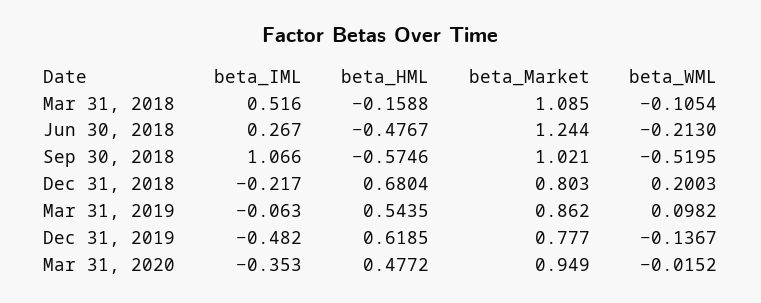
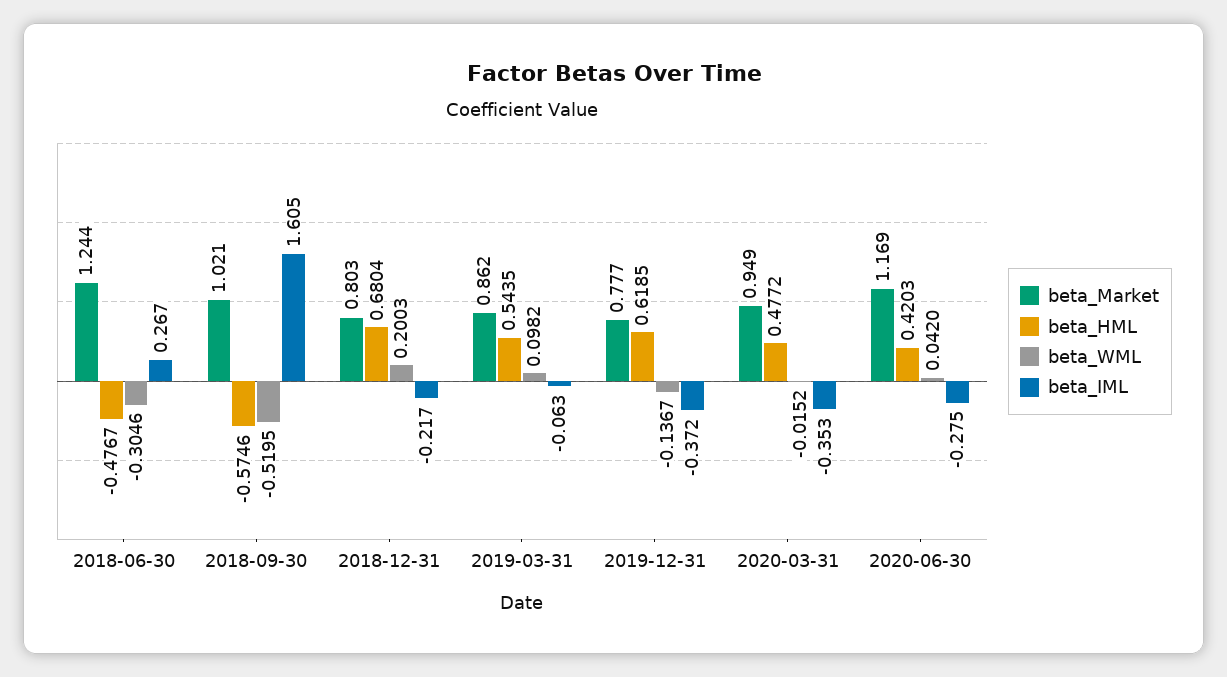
beta_IML, Mar 31, 2018: 0.516 -> none
beta_HML, Mar 31, 2018: -0.1588 -> none
beta_Market, Mar 31, 2018: 1.085 -> none
beta_WML, Mar 31, 2018: -0.1054 -> none
beta_WML, Jun 30, 2018: -0.213 -> -0.3046
beta_IML, Sep 30, 2018: 1.066 -> 1.605
beta_IML, Dec 31, 2019: -0.482 -> -0.372
beta_Market, 2020-06-30: none -> 1.169
beta_HML, 2020-06-30: none -> 0.4203
beta_WML, 2020-06-30: none -> 0.042
beta_IML, 2020-06-30: none -> -0.275

